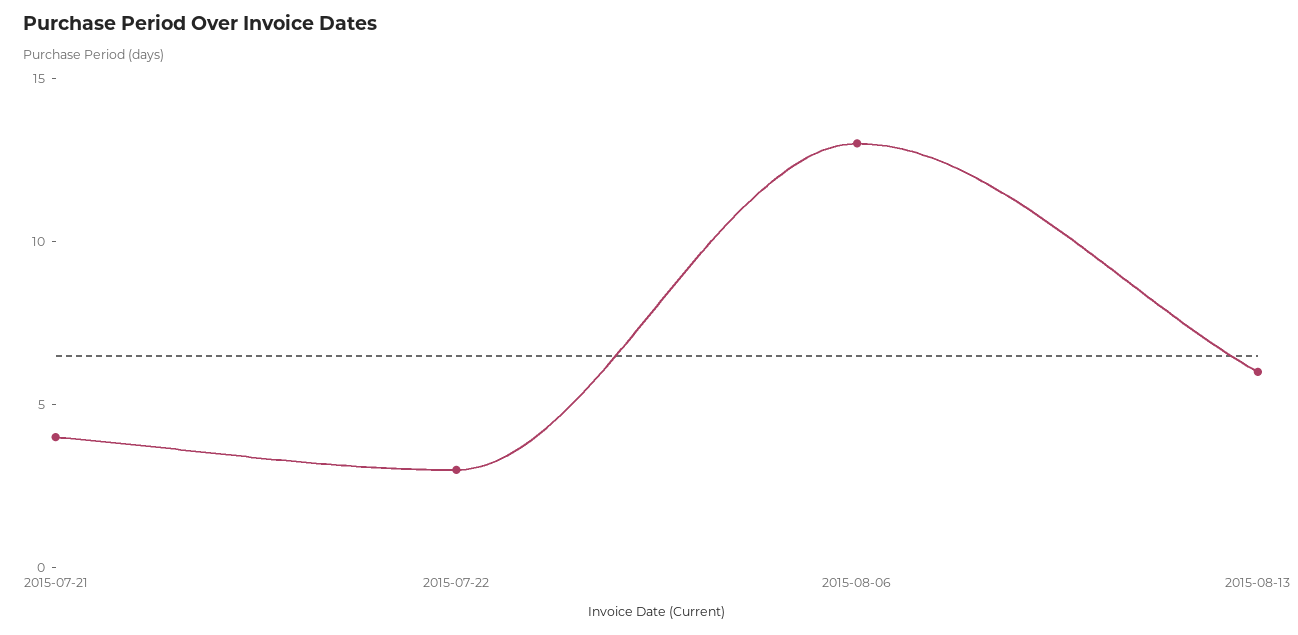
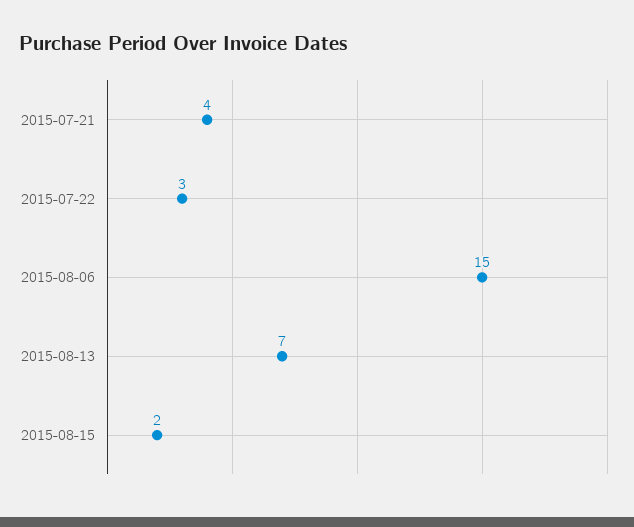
2015-08-06: 13 -> 15
2015-08-13: 6 -> 7
2015-08-15: none -> 2

